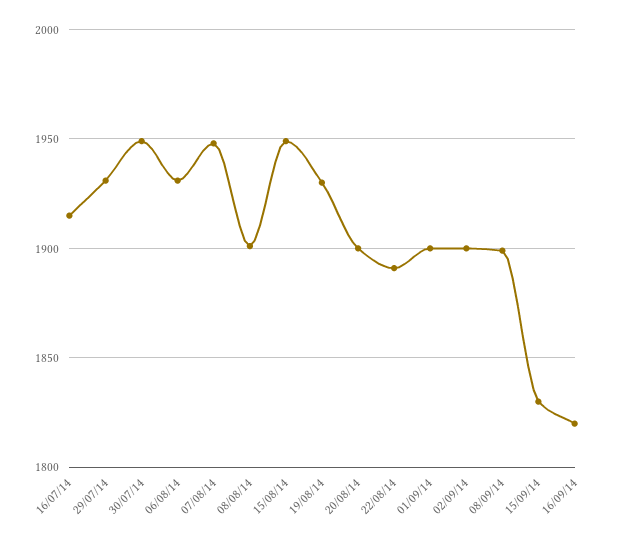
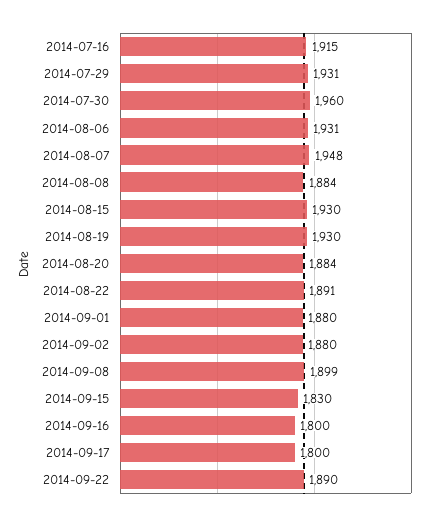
30/07/14: 1950 -> 1960
08/08/14: 1900 -> 1884
15/08/14: 1950 -> 1930
20/08/14: 1900 -> 1884
01/09/14: 1900 -> 1880
02/09/14: 1900 -> 1880
16/09/14: 1820 -> 1800
2014-09-17: none -> 1800
2014-09-22: none -> 1890

